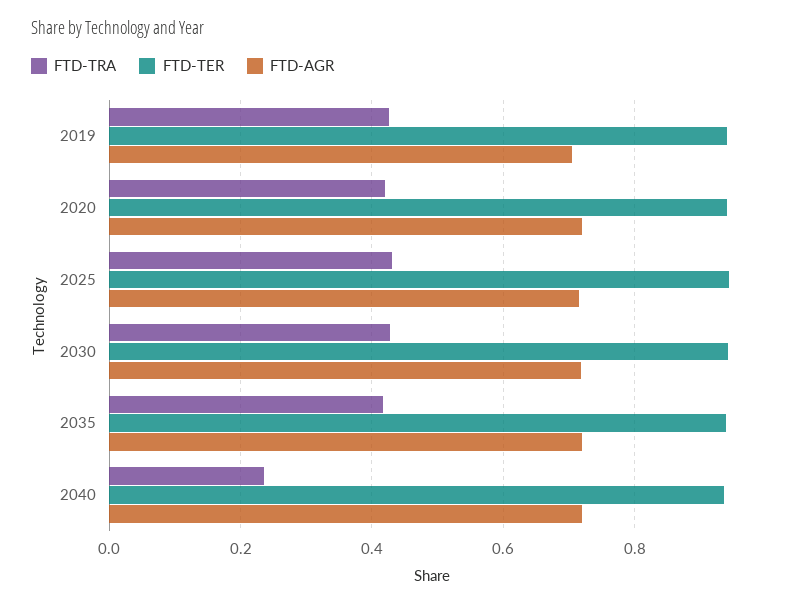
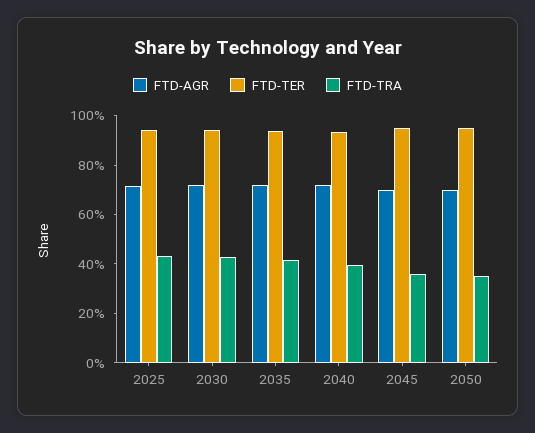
FTD-TRA, 2019: 0.42 -> none
FTD-TER, 2019: 0.94 -> none
FTD-AGR, 2019: 0.7 -> none
FTD-TRA, 2020: 0.42 -> none
FTD-TER, 2020: 0.94 -> none
FTD-AGR, 2020: 0.72 -> none
FTD-TRA, 2040: 0.24 -> 0.4
FTD-AGR, 2045: none -> 0.7
FTD-TER, 2045: none -> 0.95
FTD-TRA, 2045: none -> 0.35
FTD-AGR, 2050: none -> 0.7
FTD-TER, 2050: none -> 0.95
FTD-TRA, 2050: none -> 0.35

